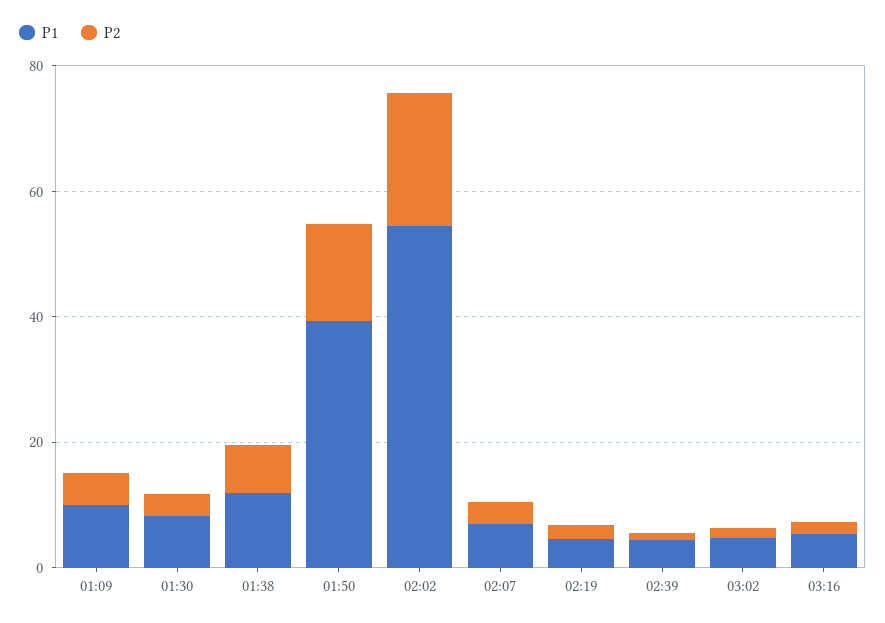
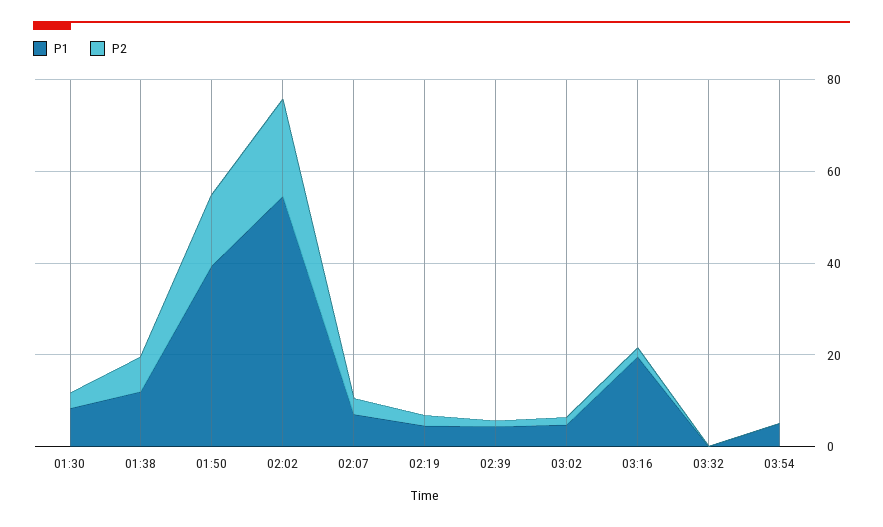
P1, 01:09: 10 -> none
P2, 01:09: 5 -> none
P1, 03:16: 5 -> 20
P1, 03:32: none -> 0
P2, 03:32: none -> 0
P1, 03:54: none -> 5
P2, 03:54: none -> 0

